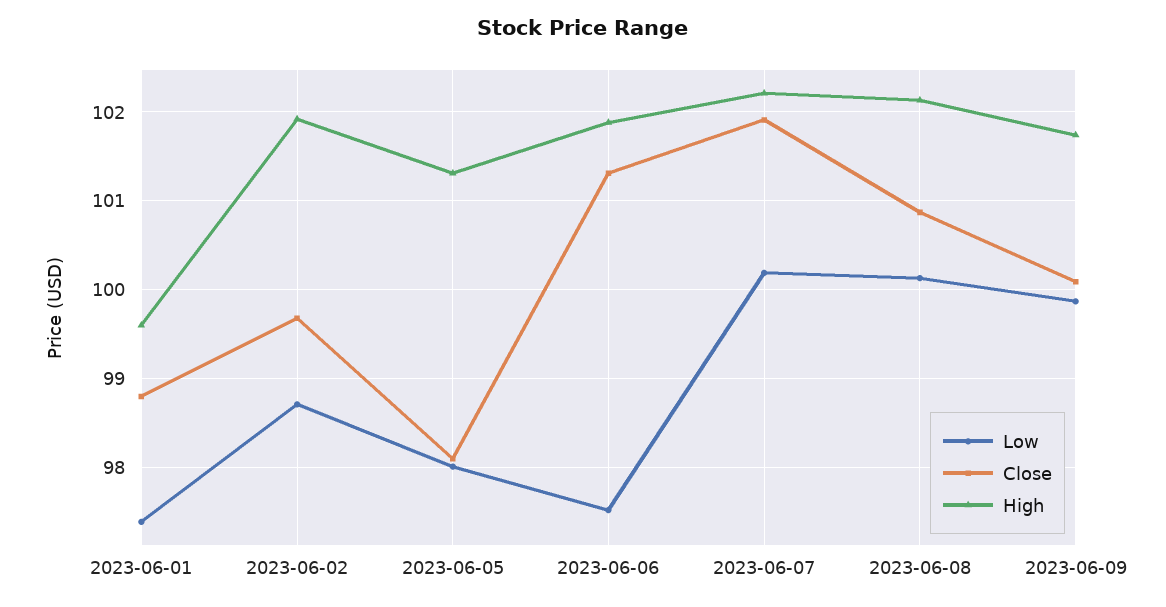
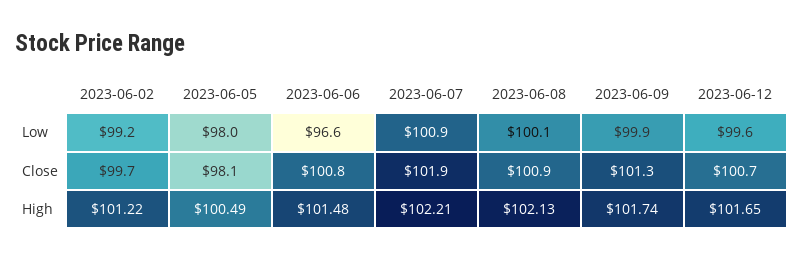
Low, 2023-06-01: 97.4 -> none
Close, 2023-06-01: 98.8 -> none
High, 2023-06-01: 99.6 -> none
Low, 2023-06-02: 98.7 -> 99.2
High, 2023-06-02: 101.9 -> 101.22
High, 2023-06-05: 101.3 -> 100.49
Low, 2023-06-06: 97.5 -> 96.6
Close, 2023-06-06: 101.3 -> 100.8
High, 2023-06-06: 101.9 -> 101.48
Low, 2023-06-07: 100.2 -> 100.9
Close, 2023-06-09: 100.1 -> 101.3
Low, 2023-06-12: none -> 99.6
Close, 2023-06-12: none -> 100.7
High, 2023-06-12: none -> 101.65

